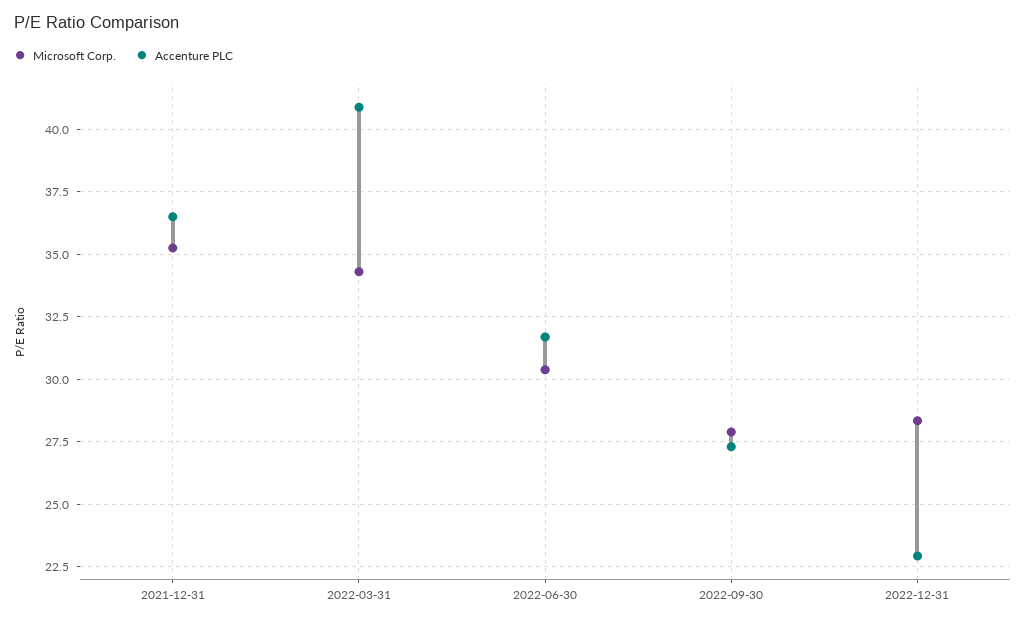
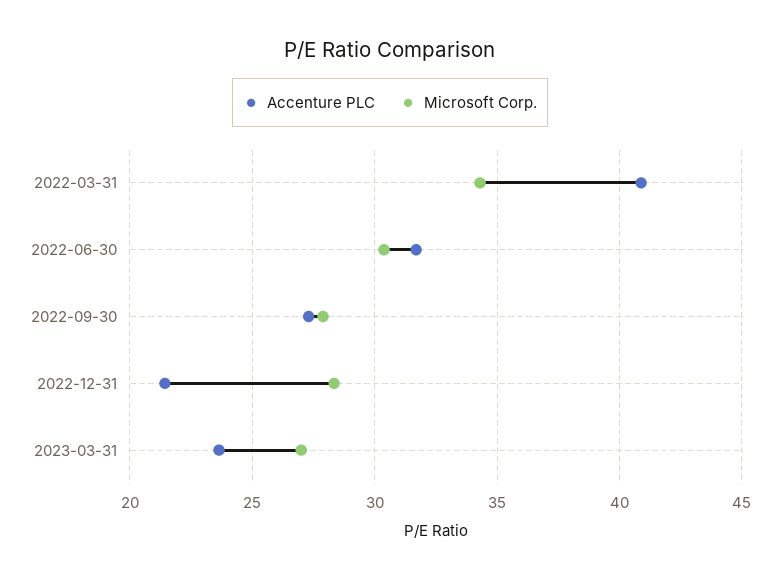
Microsoft Corp., 2021-12-31: 35.25 -> none
Accenture PLC, 2021-12-31: 36.5 -> none
Accenture PLC, 2022-12-31: 23 -> 21.5
Accenture PLC, 2023-03-31: none -> 23.5
Microsoft Corp., 2023-03-31: none -> 27

